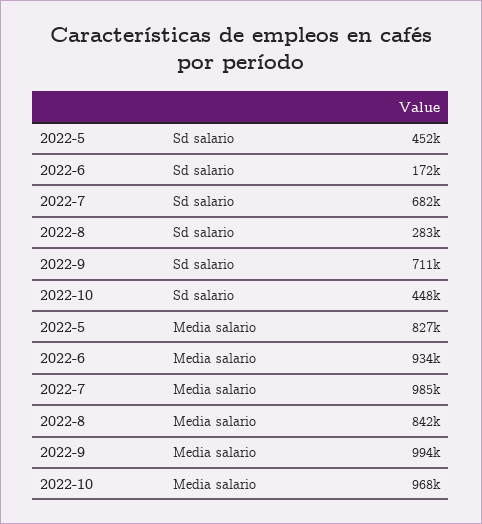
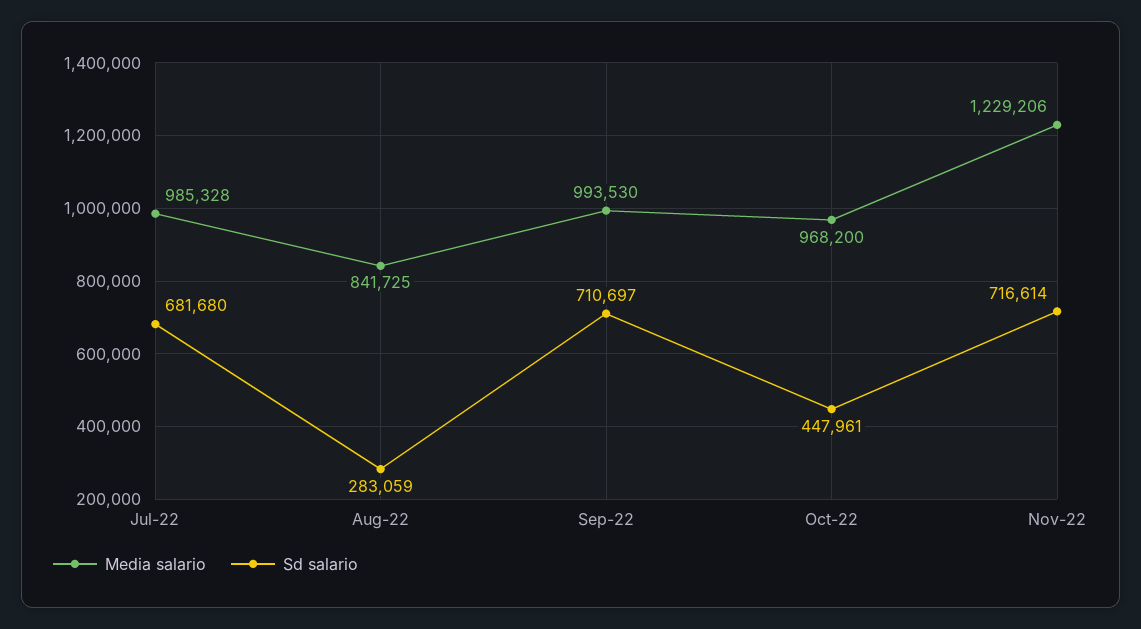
Sd salario, 2022-5: 452000 -> none
Sd salario, 2022-6: 172000 -> none
Media salario, 2022-5: 827000 -> none
Media salario, 2022-6: 934000 -> none
Media salario, Nov-22: none -> 1229206
Sd salario, Nov-22: none -> 716614

